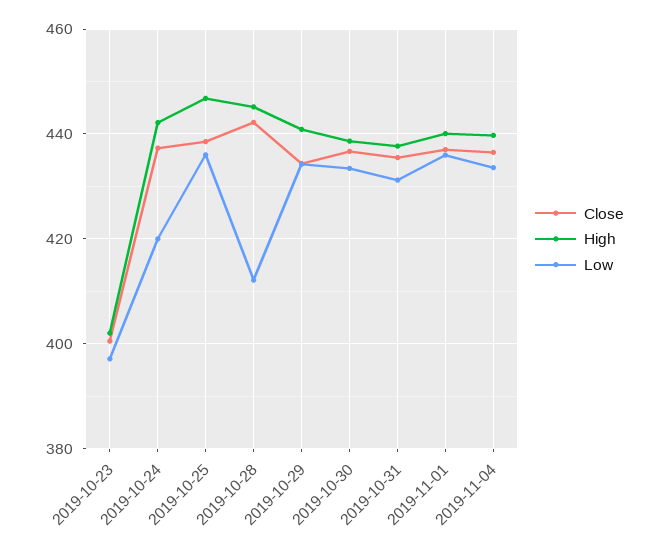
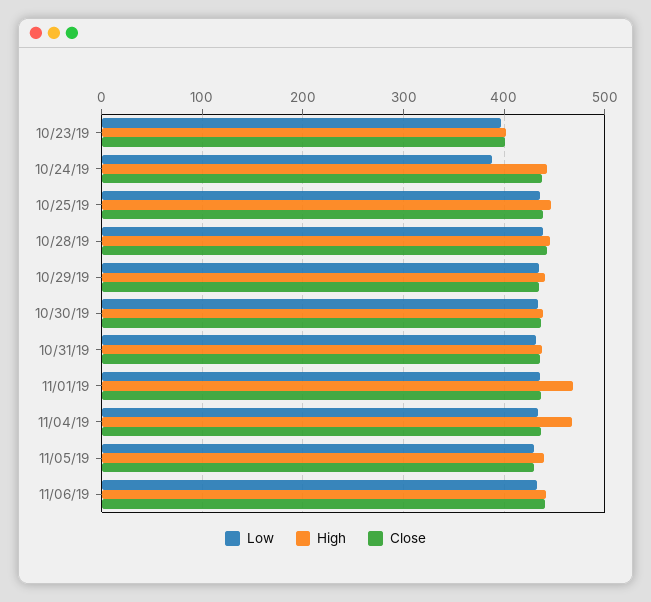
Low, 2019-10-24: 420 -> 390
Low, 2019-10-28: 412 -> 440
High, 2019-11-01: 440 -> 470
High, 2019-11-04: 440 -> 470
Low, 11/05/19: none -> 430
High, 11/05/19: none -> 440
Close, 11/05/19: none -> 430
Low, 11/06/19: none -> 430
High, 11/06/19: none -> 440
Close, 11/06/19: none -> 440

